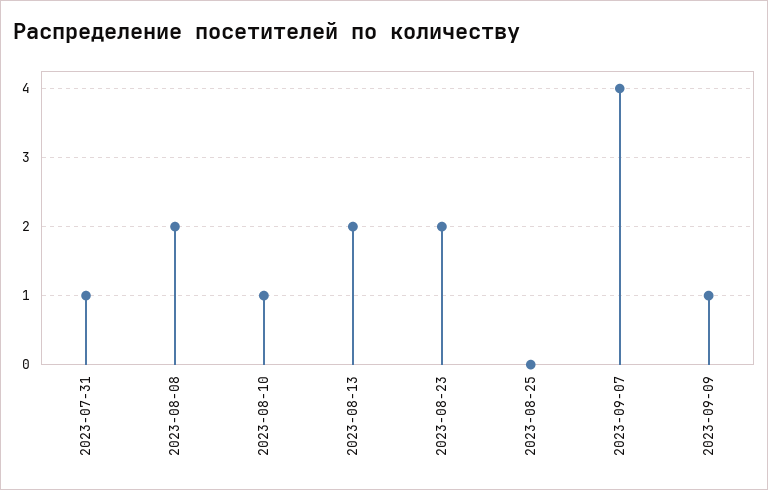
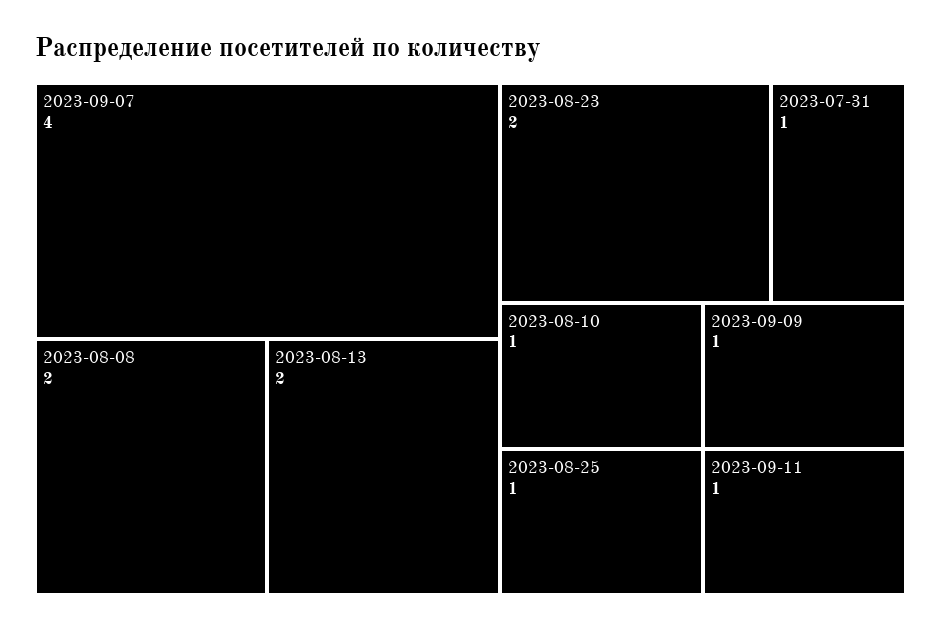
2023-08-25: 0 -> 1
2023-09-11: none -> 1

